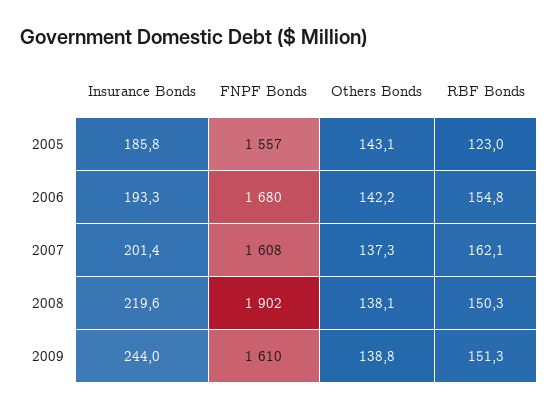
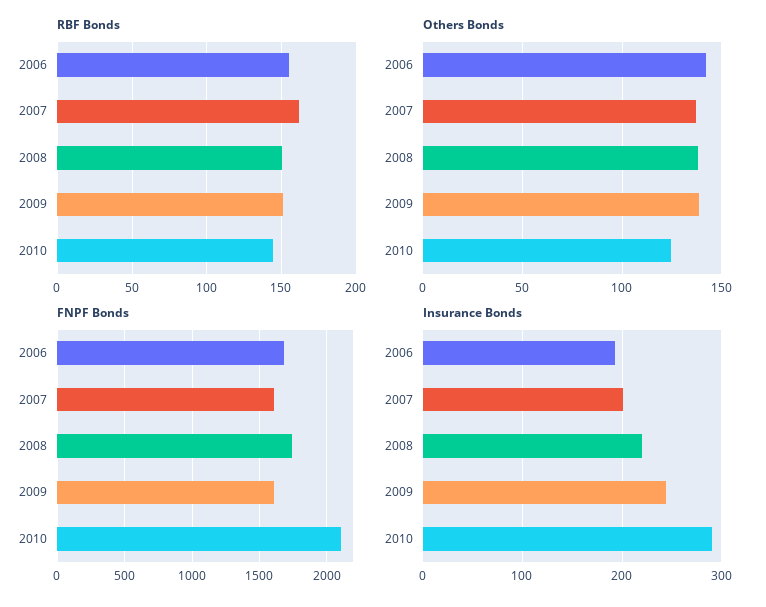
Insurance Bonds, 2005: 185.8 -> none
FNPF Bonds, 2005: 1557 -> none
Others Bonds, 2005: 143.1 -> none
RBF Bonds, 2005: 123 -> none
FNPF Bonds, 2008: 1902 -> 1750
RBF Bonds, 2010: none -> 145
Others Bonds, 2010: none -> 125
FNPF Bonds, 2010: none -> 2100
Insurance Bonds, 2010: none -> 290

